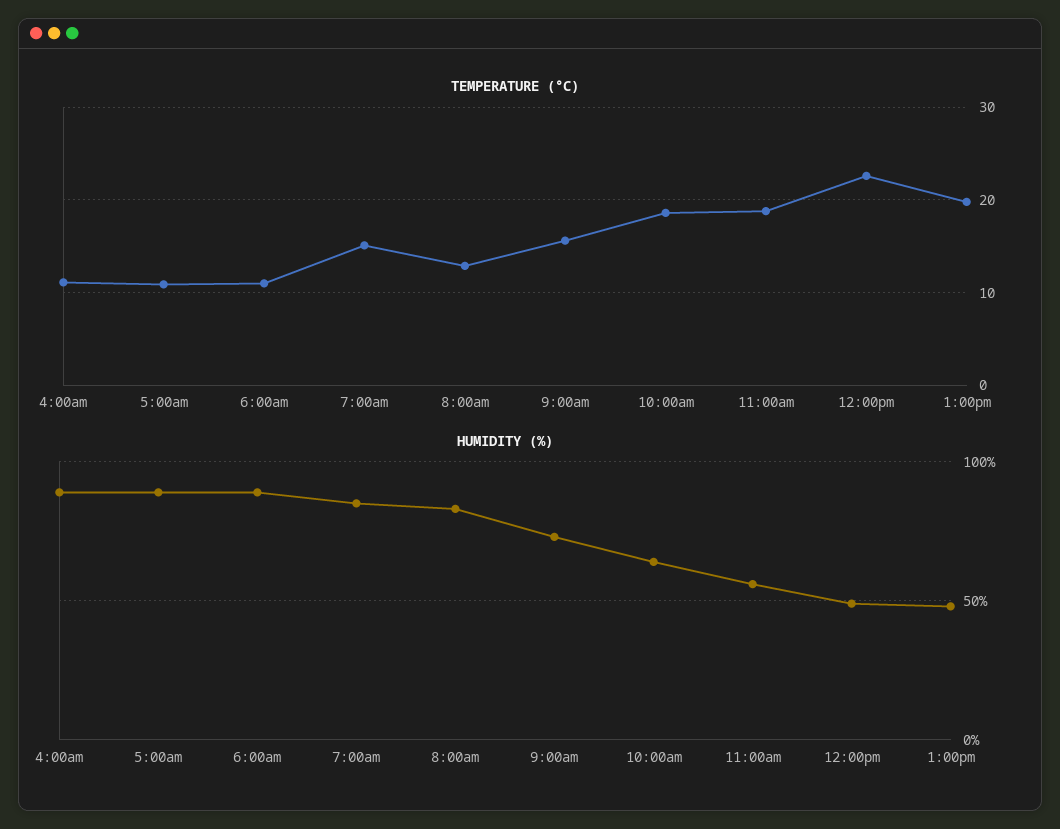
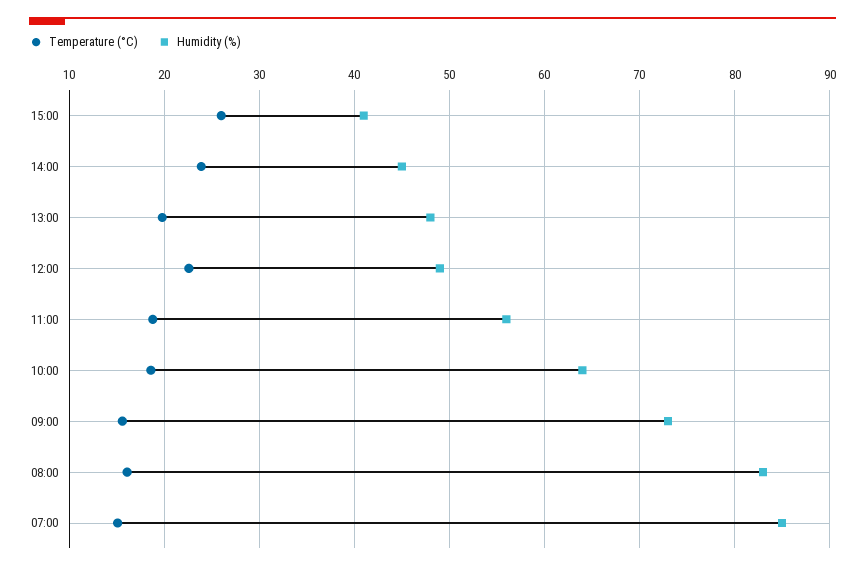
TEMPERATURE (°C), 4:00am: 11 -> none
TEMPERATURE (°C), 5:00am: 11 -> none
TEMPERATURE (°C), 6:00am: 11 -> none
TEMPERATURE (°C), 8:00am: 13 -> 16
HUMIDITY (%), 4:00am: 90 -> none
HUMIDITY (%), 5:00am: 90 -> none
HUMIDITY (%), 6:00am: 90 -> none
TEMPERATURE (°C), 15:00: none -> 26
HUMIDITY (%), 15:00: none -> 41
TEMPERATURE (°C), 14:00: none -> 24
HUMIDITY (%), 14:00: none -> 45

